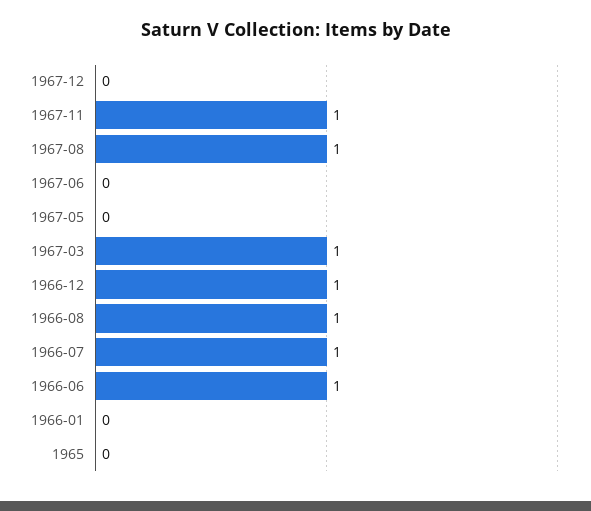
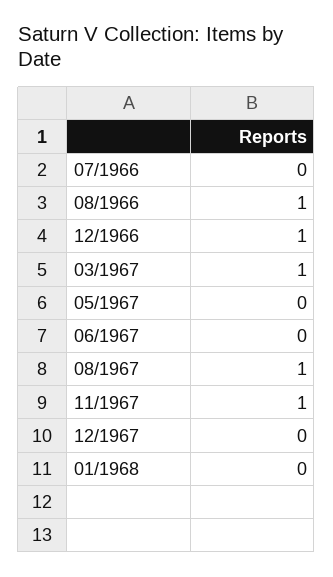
1966-07: 1 -> 0
1966-06: 1 -> none
1966-01: 0 -> none
1965: 0 -> none
01/1968: none -> 0

